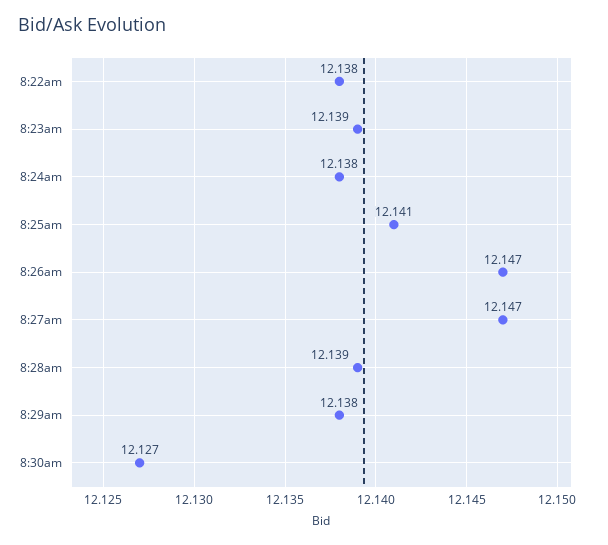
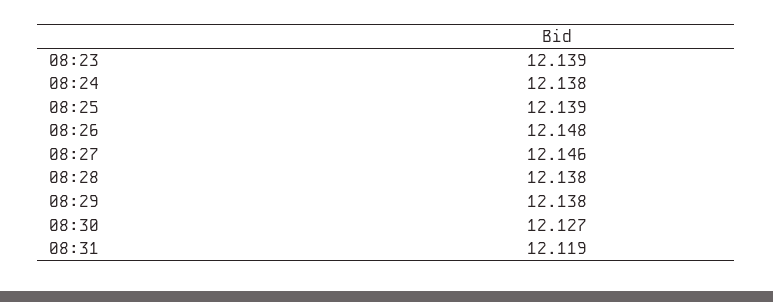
8:22am: 12.138 -> none
8:25am: 12.141 -> 12.139
8:26am: 12.147 -> 12.148
8:27am: 12.147 -> 12.146
8:28am: 12.139 -> 12.138
08:31: none -> 12.119

